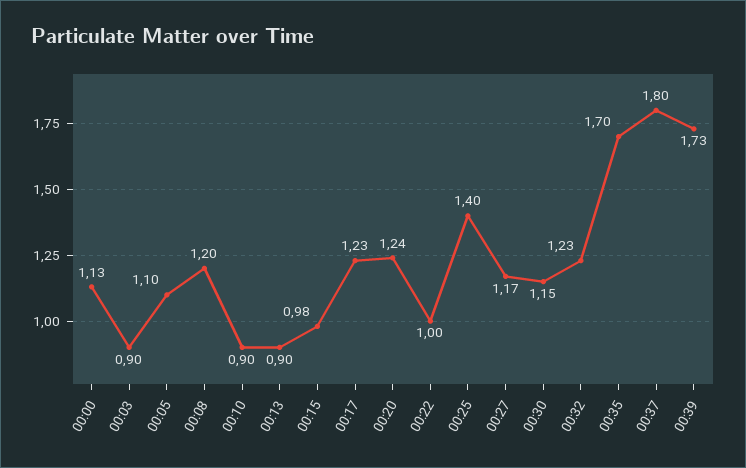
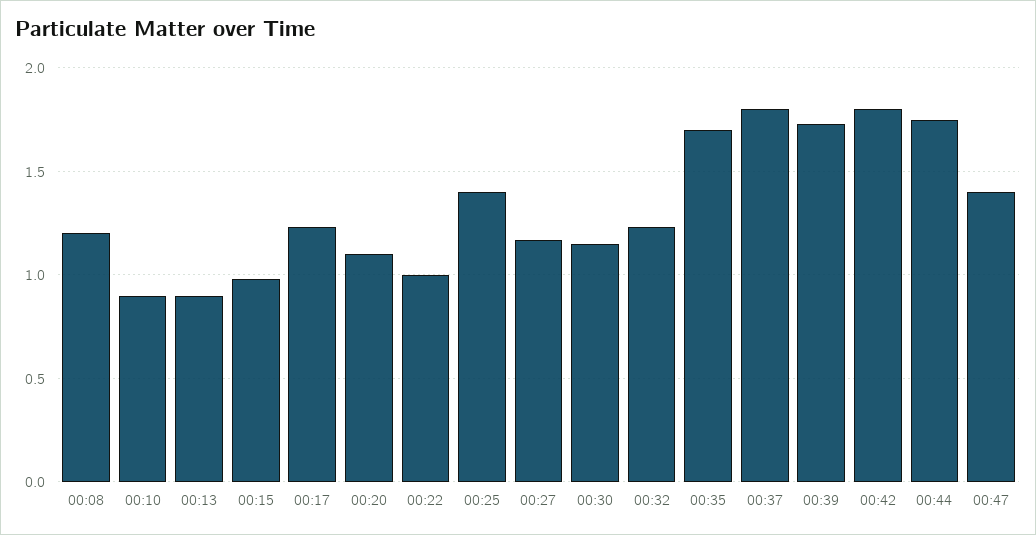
00:00: 1.13 -> none
00:03: 0.9 -> none
00:05: 1.1 -> none
00:20: 1.24 -> 1.1
00:42: none -> 1.8
00:44: none -> 1.75
00:47: none -> 1.4

